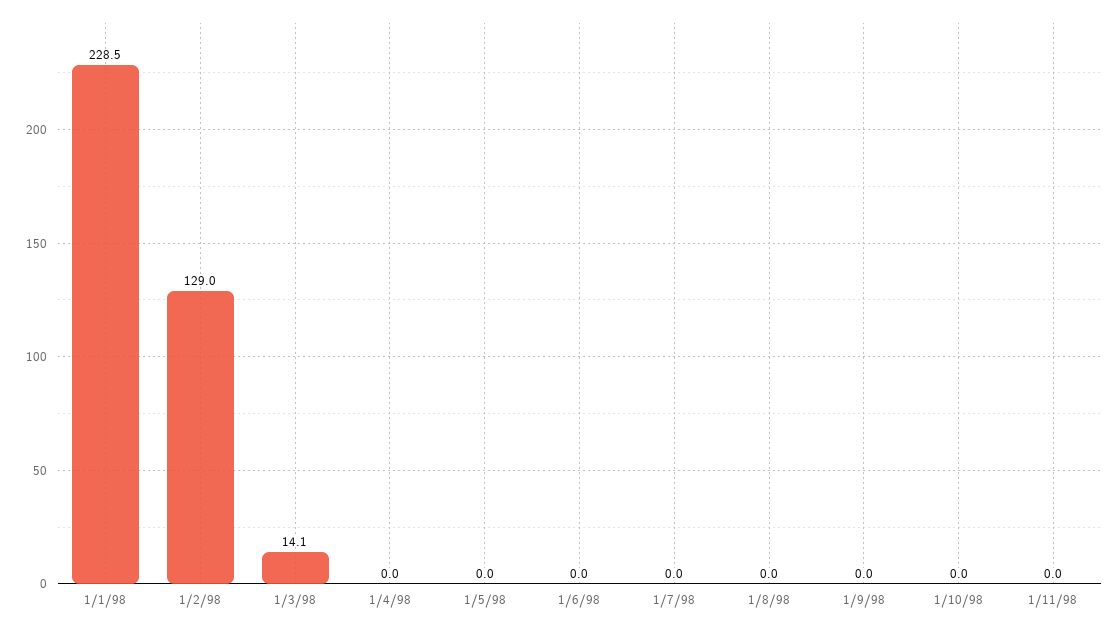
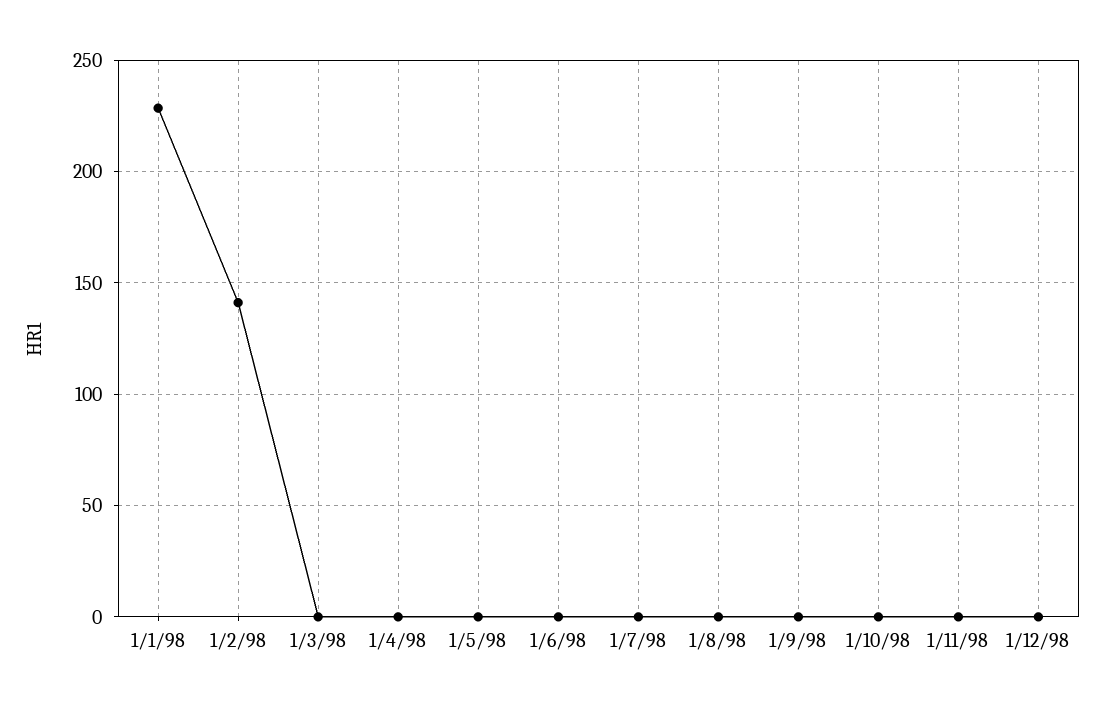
1/2/98: 129 -> 140
1/3/98: 14.1 -> 0
1/12/98: none -> 0

